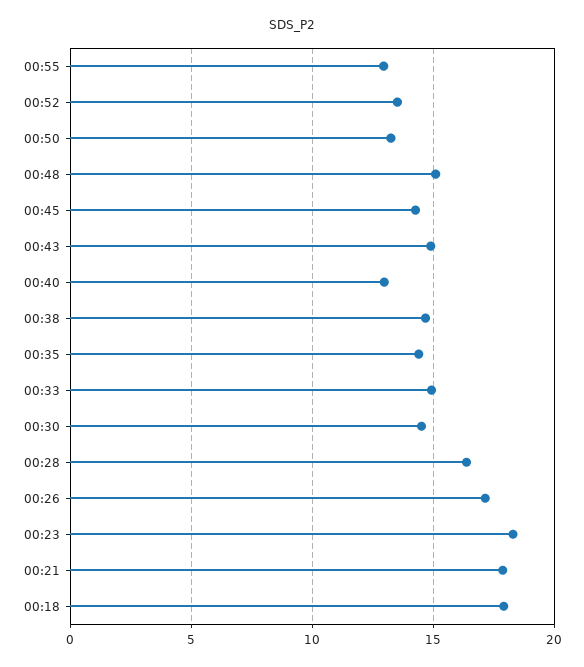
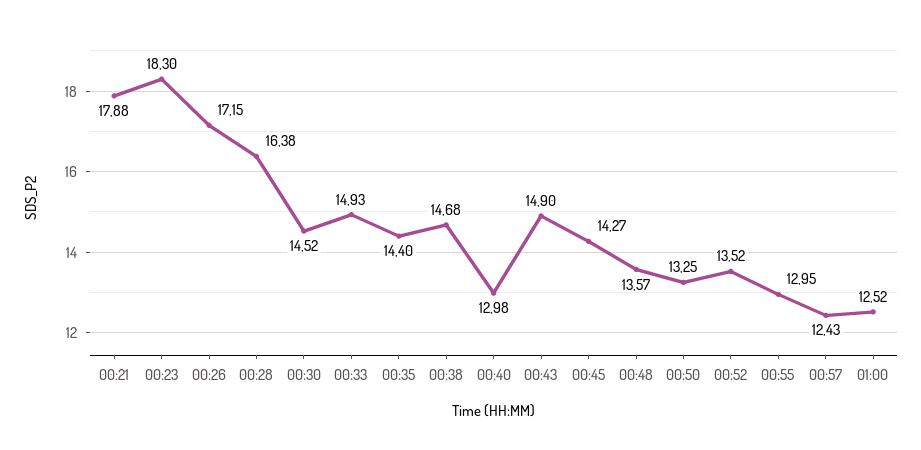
00:48: 15 -> 13.57
00:18: 18 -> none
00:57: none -> 12.43
01:00: none -> 12.52

